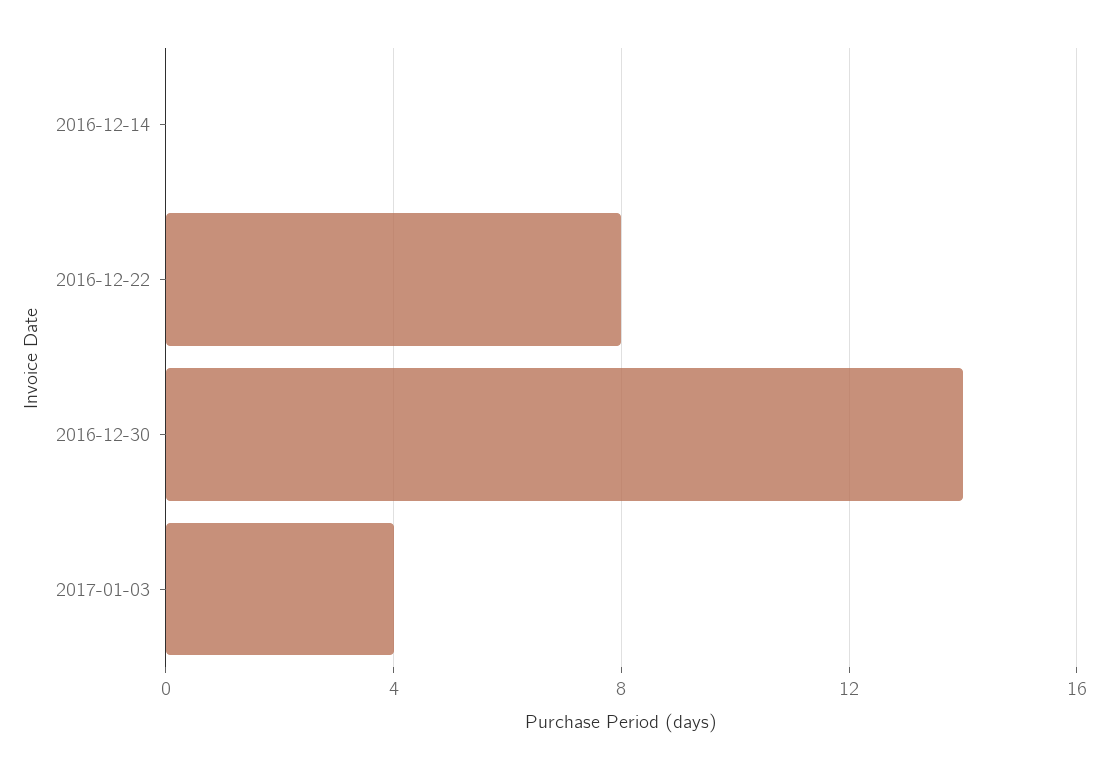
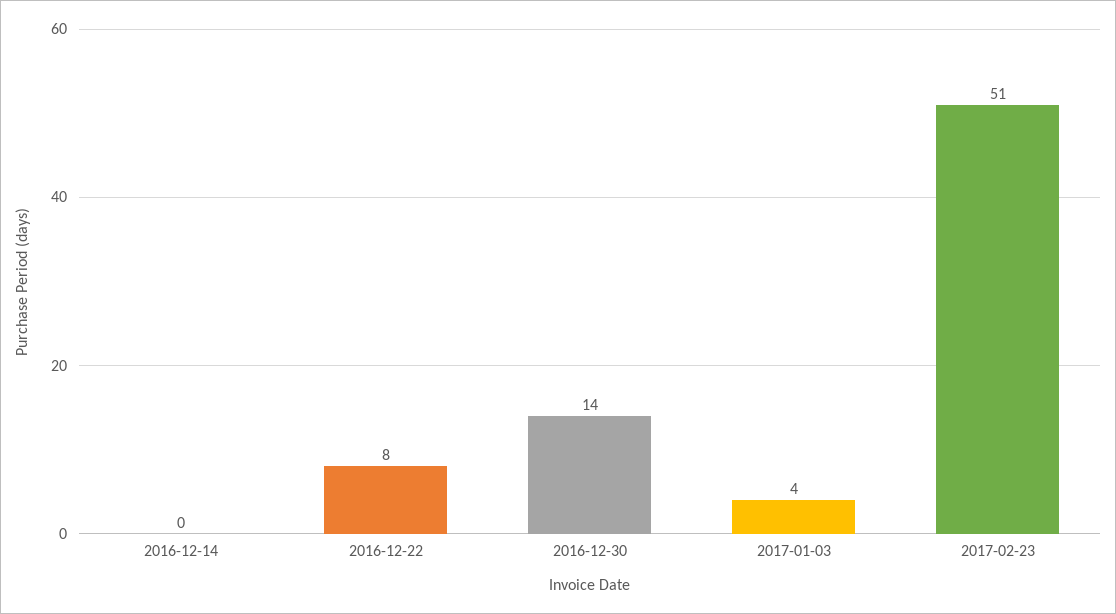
2017-02-23: none -> 51

